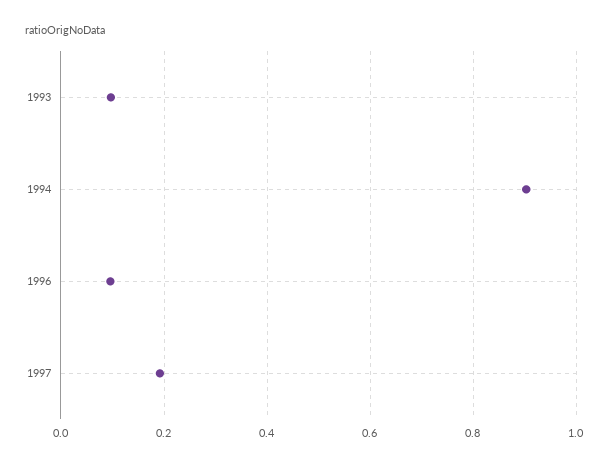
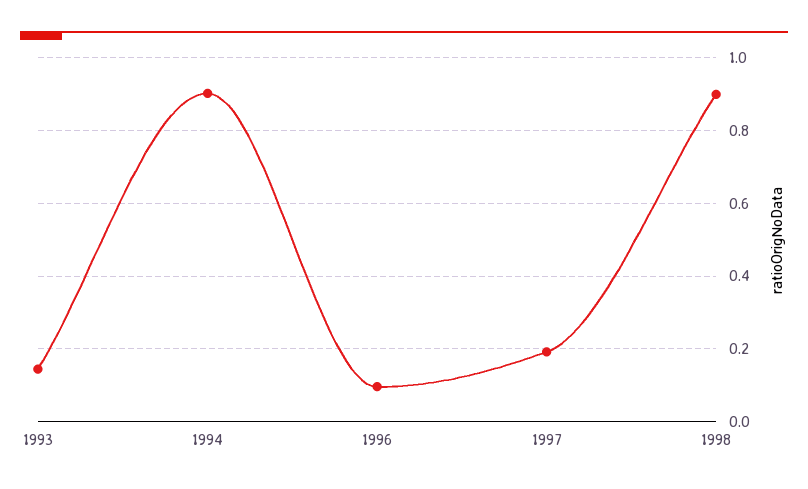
1993: 0.1 -> 0.14
1998: none -> 0.9

